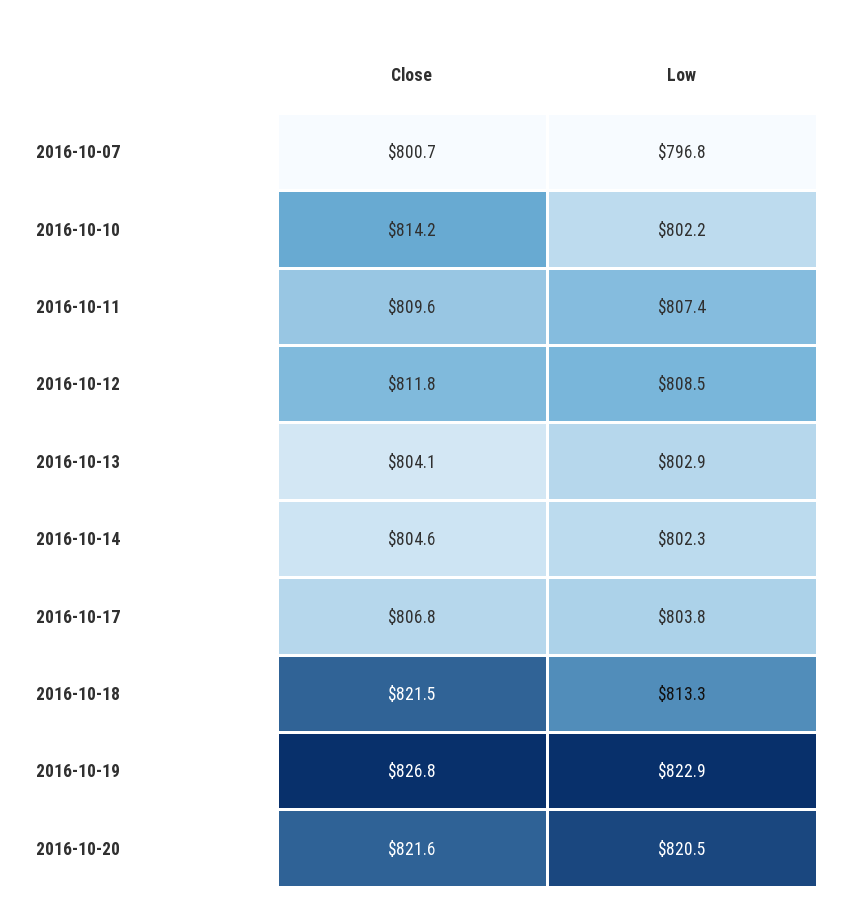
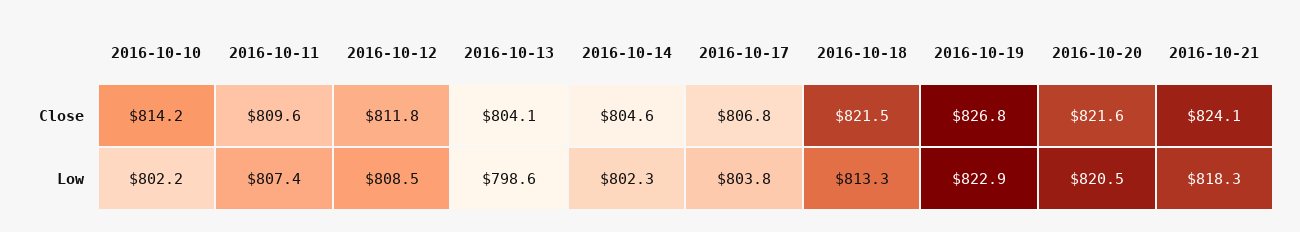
Close, 2016-10-07: 800.7 -> none
Low, 2016-10-07: 796.8 -> none
Low, 2016-10-13: 802.9 -> 798.6
Close, 2016-10-21: none -> 824.1
Low, 2016-10-21: none -> 818.3

